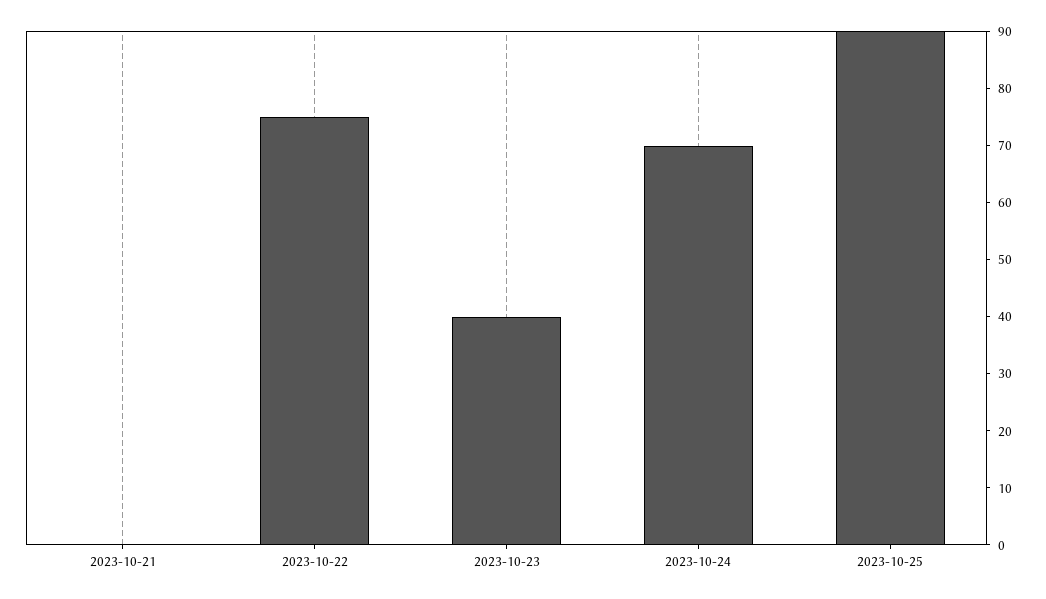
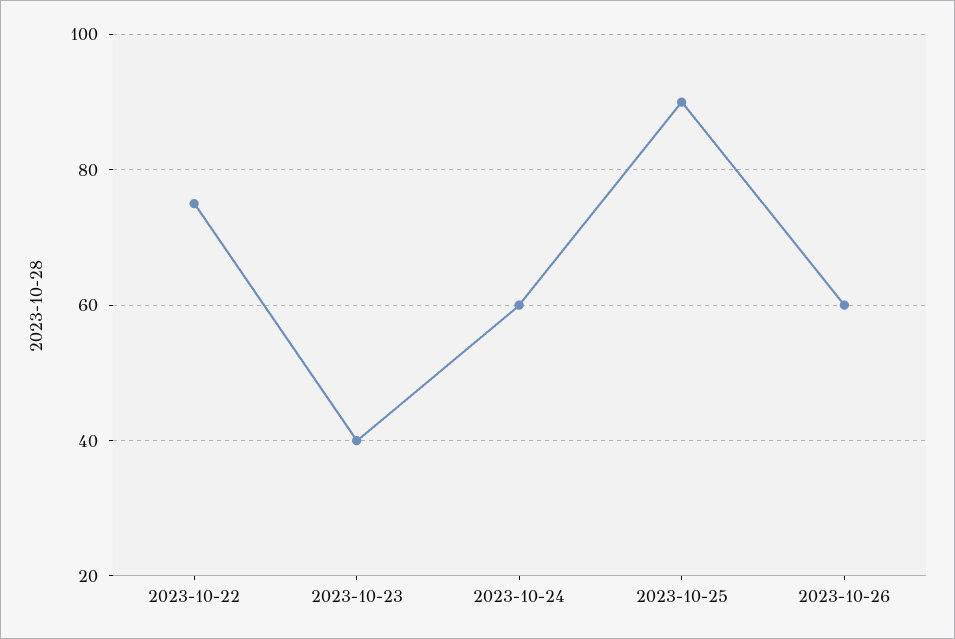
2023-10-21: 0 -> none
2023-10-24: 70 -> 60
2023-10-26: none -> 60

